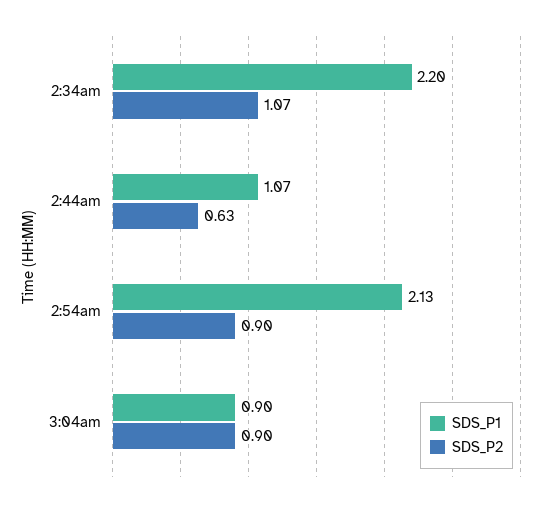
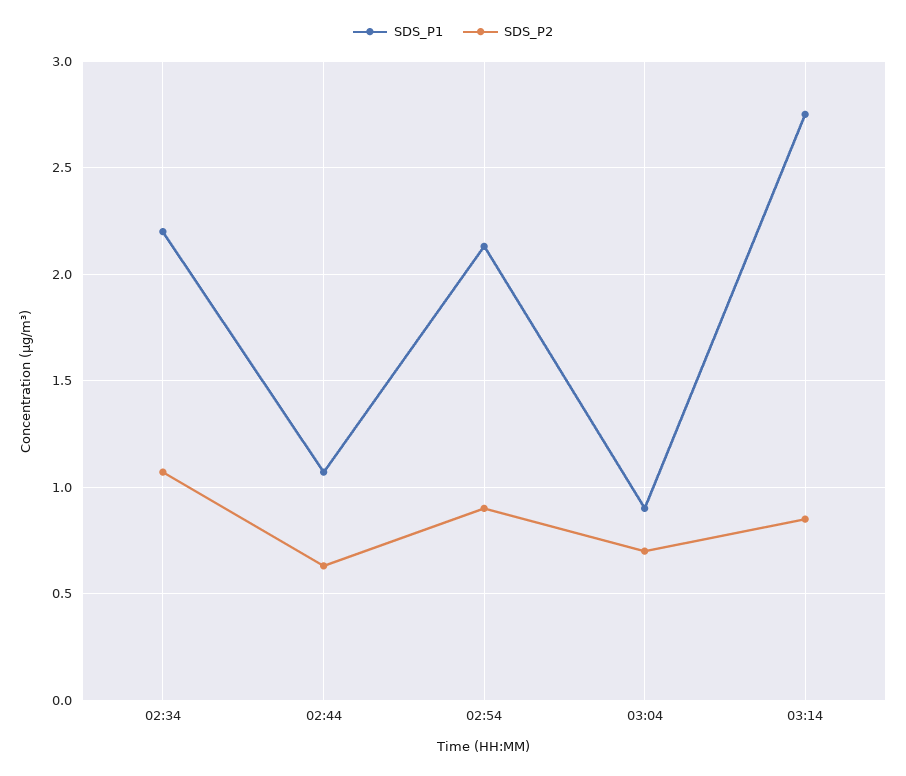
SDS_P2, 3:04am: 0.9 -> 0.7
SDS_P1, 03:14: none -> 2.75
SDS_P2, 03:14: none -> 0.85

